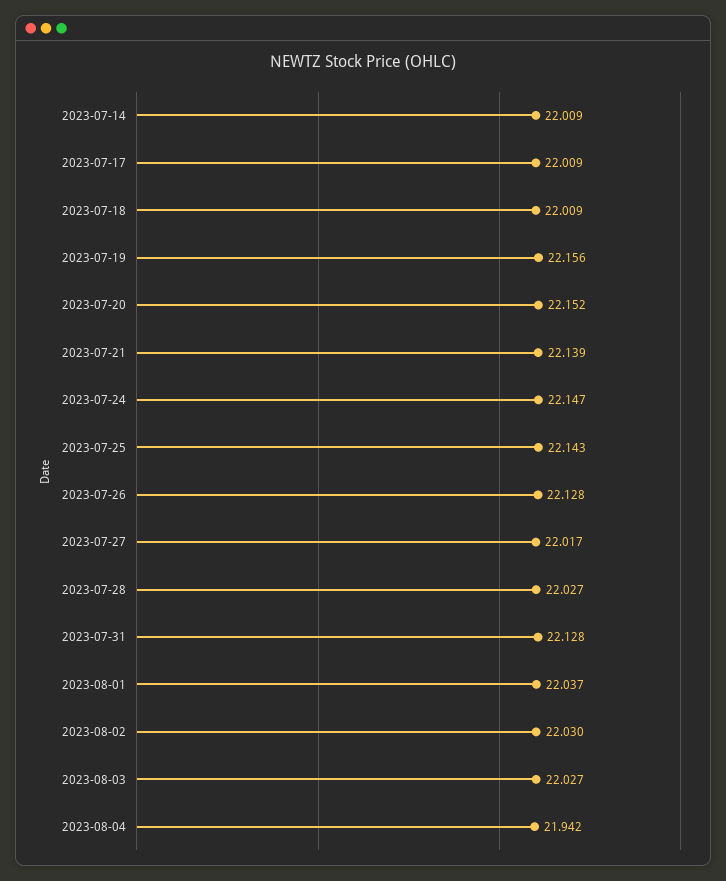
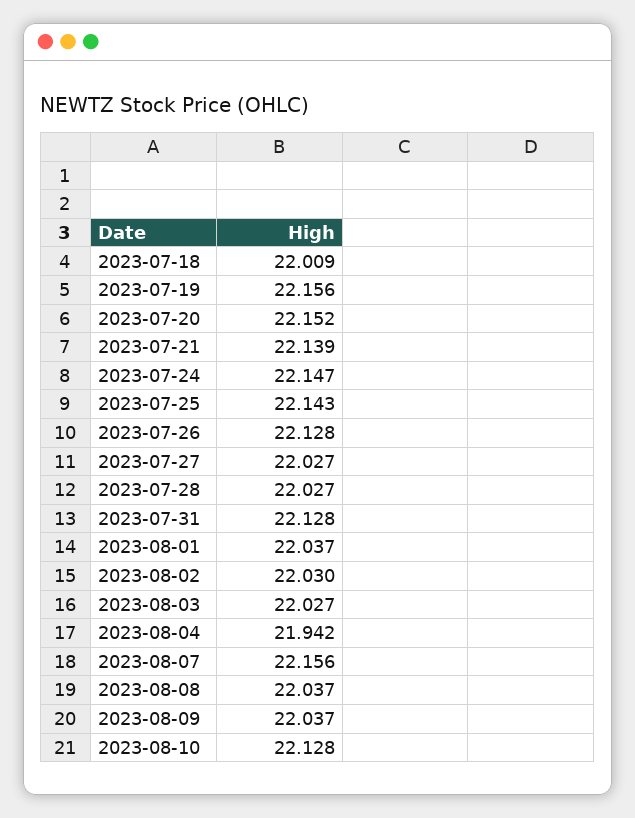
2023-07-14: 22.009 -> none
2023-07-17: 22.009 -> none
2023-07-27: 22.017 -> 22.027
2023-08-07: none -> 22.156
2023-08-08: none -> 22.037
2023-08-09: none -> 22.037
2023-08-10: none -> 22.128

